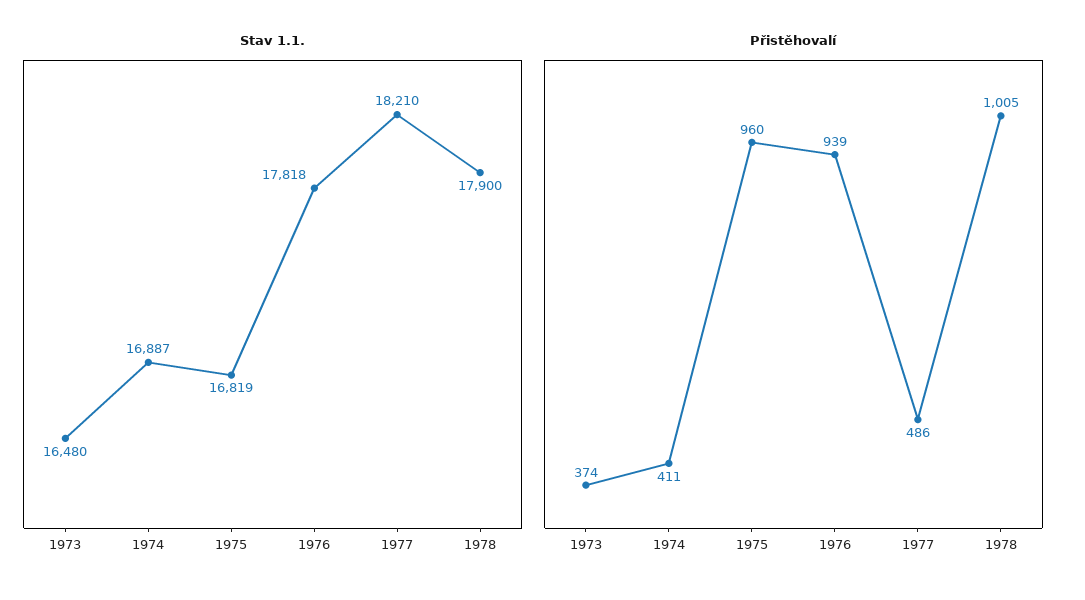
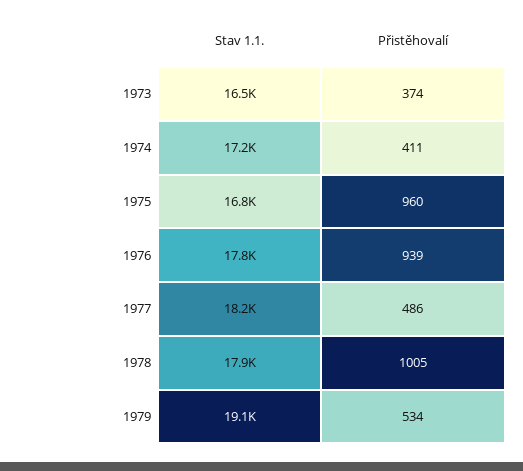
Stav 1.1., 1974: 16887 -> 17200
Stav 1.1., 1979: none -> 19100
Přistěhovalí, 1979: none -> 534

